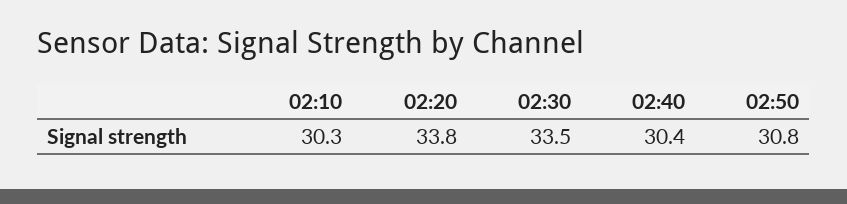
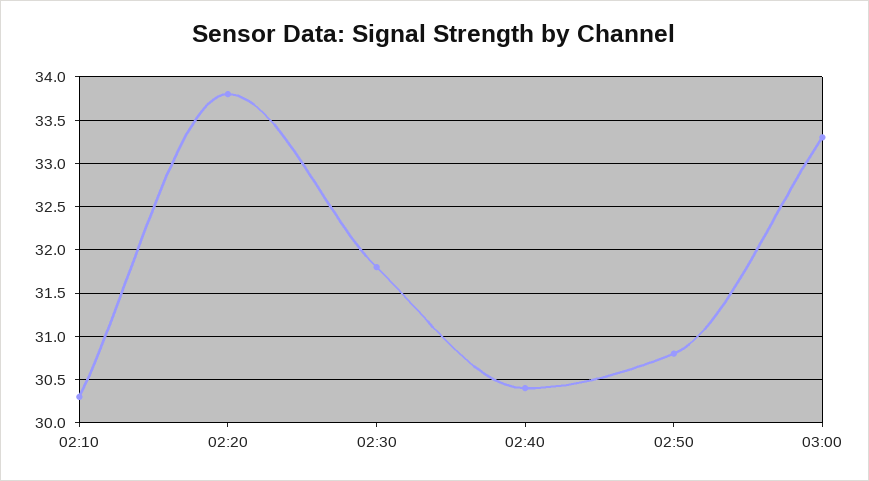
02:30: 33.5 -> 31.8
03:00: none -> 33.3

